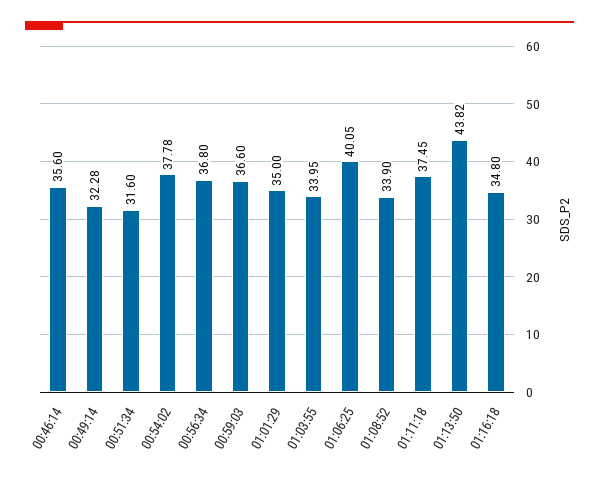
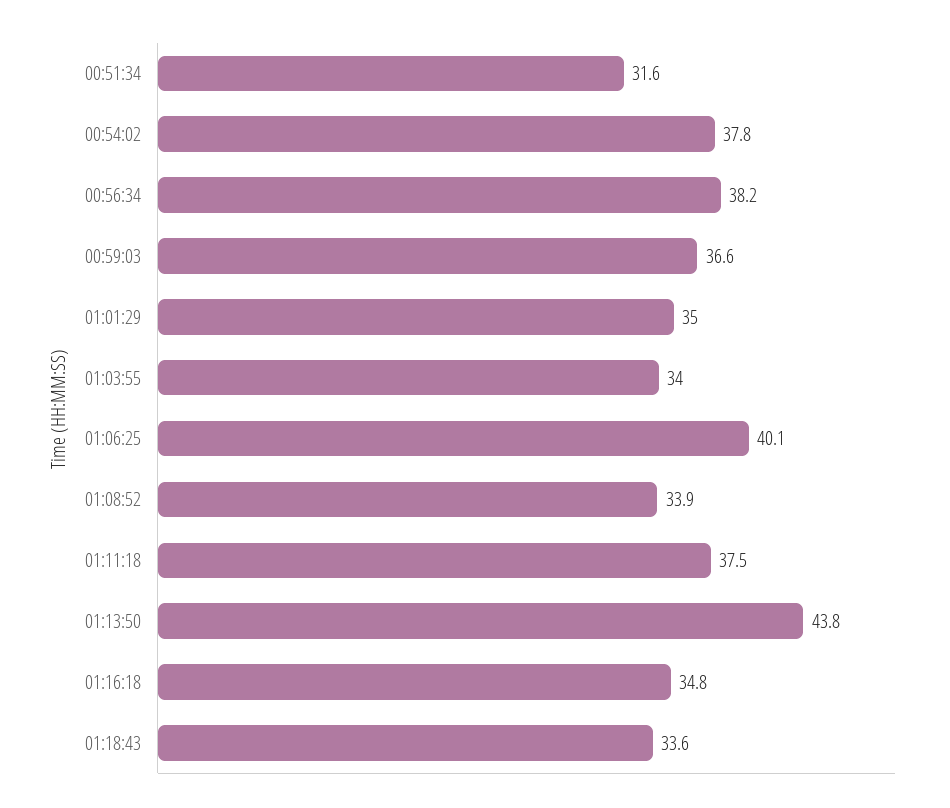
00:46:14: 35.6 -> none
00:49:14: 32.28 -> none
00:56:34: 36.8 -> 38.2
01:18:43: none -> 33.6

